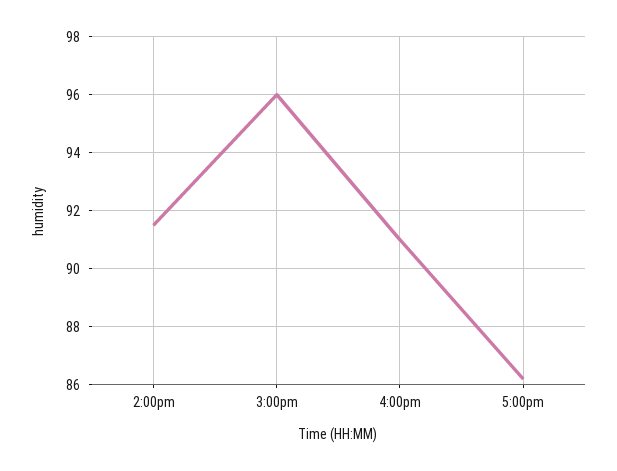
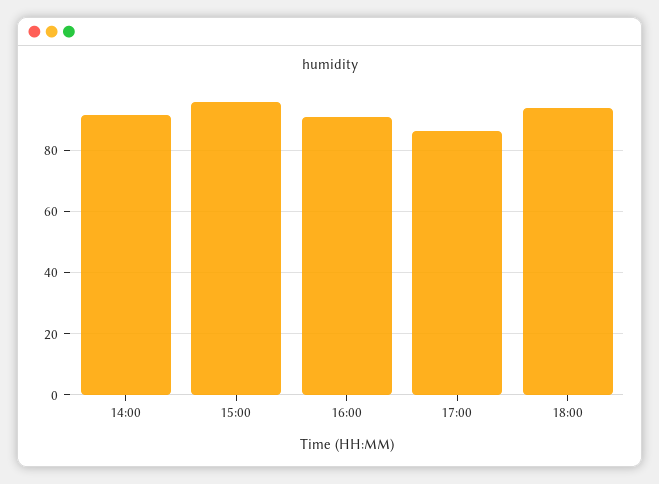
18:00: none -> 94

